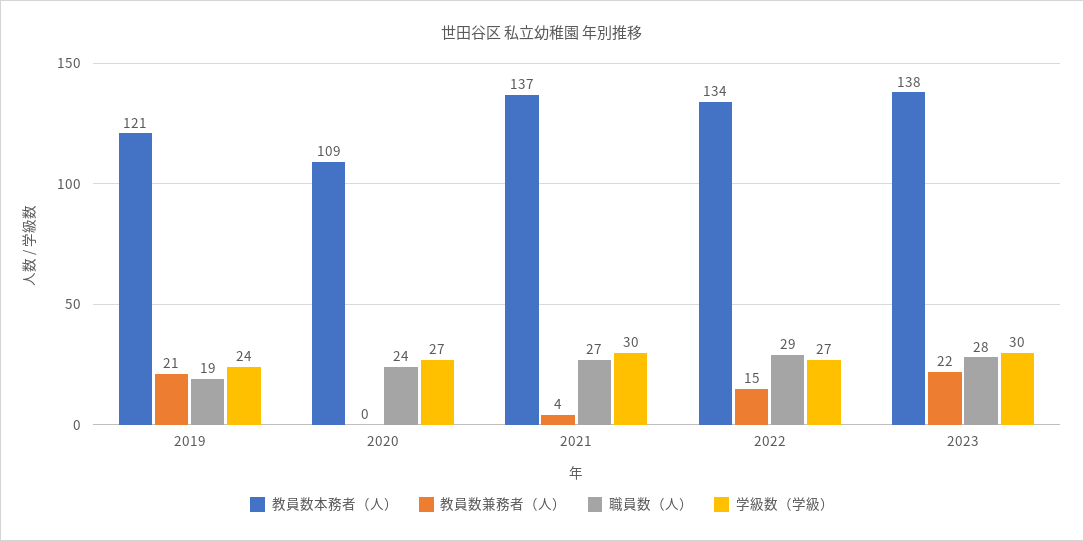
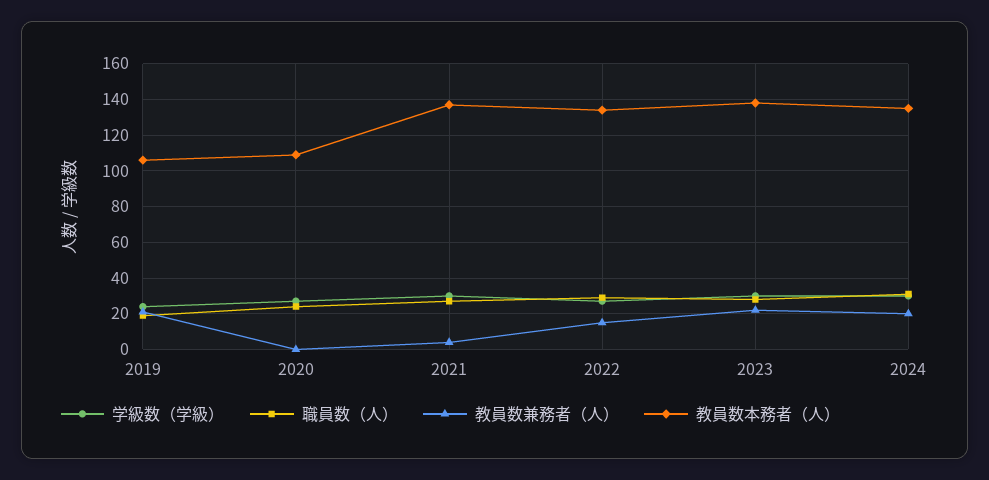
教員数本務者（人）, 2019: 121 -> 105
学級数（学級）, 2024: none -> 30
職員数（人）, 2024: none -> 30
教員数兼務者（人）, 2024: none -> 20
教員数本務者（人）, 2024: none -> 135

